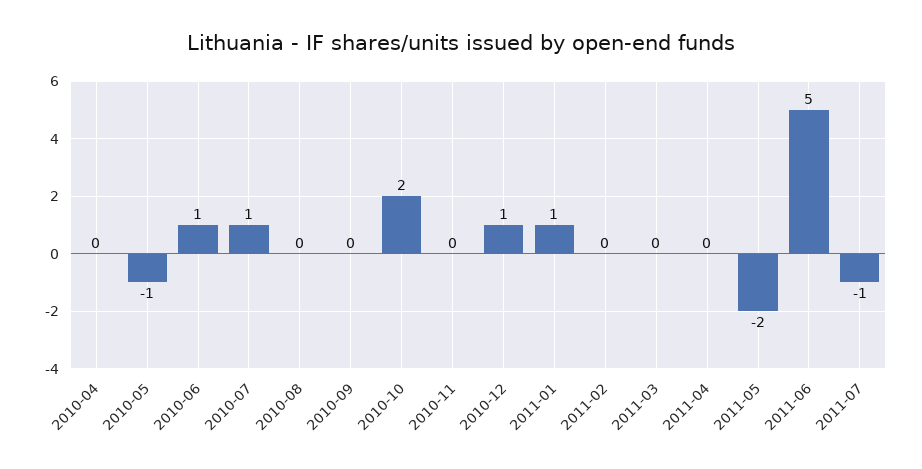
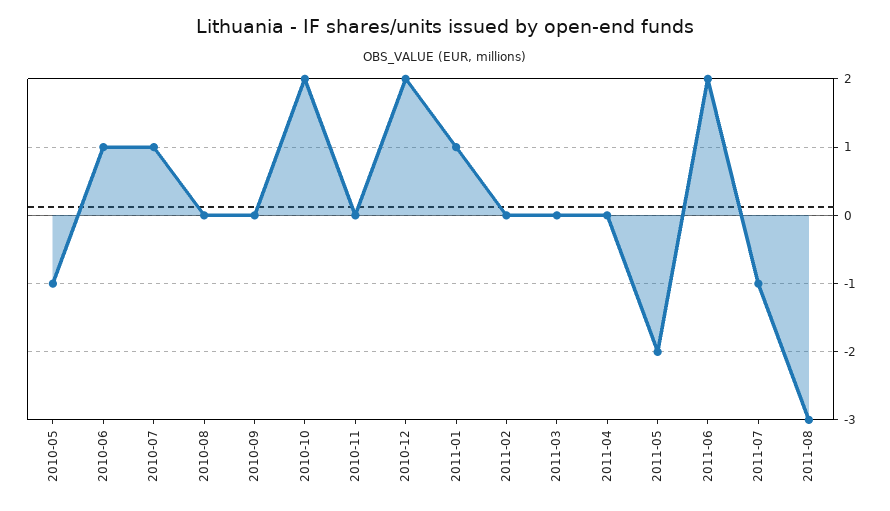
2010-04: 0 -> none
2010-12: 1 -> 2
2011-06: 5 -> 2
2011-08: none -> -3

